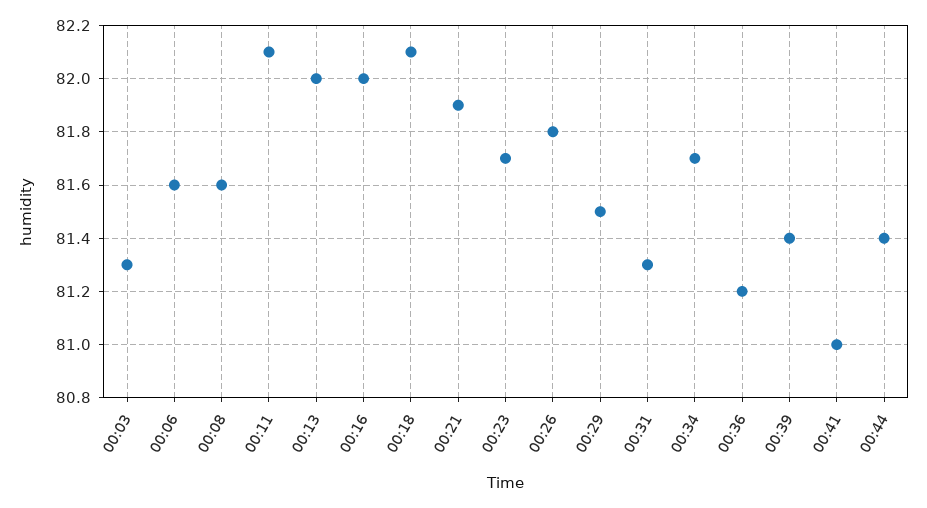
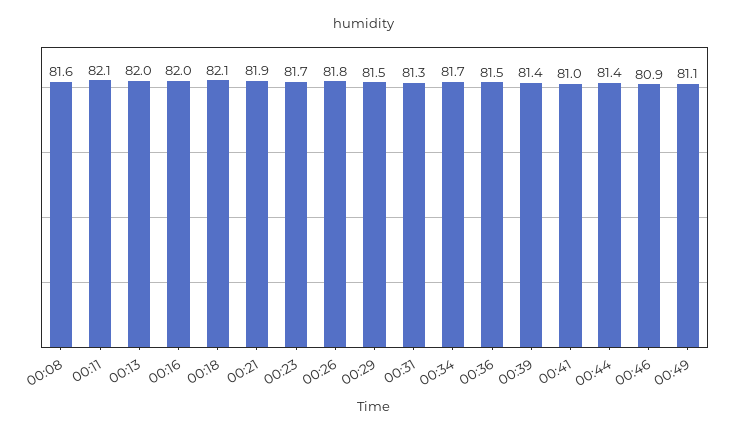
00:03: 81.3 -> none
00:06: 81.6 -> none
00:36: 81.2 -> 81.5
00:46: none -> 80.9
00:49: none -> 81.1

